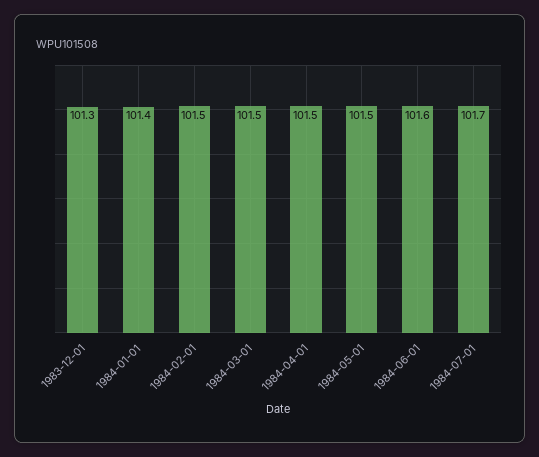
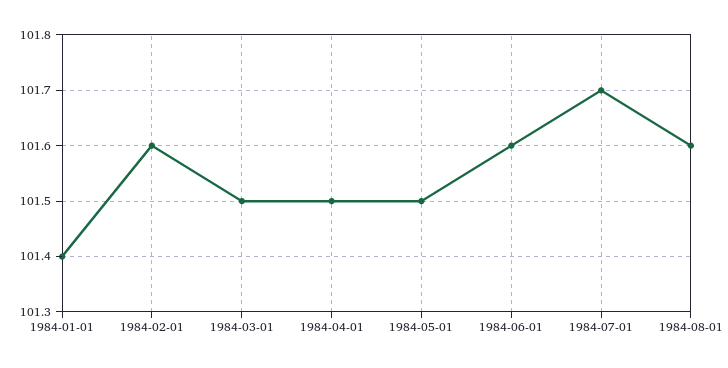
1983-12-01: 101.3 -> none
1984-02-01: 101.5 -> 101.6
1984-08-01: none -> 101.6

